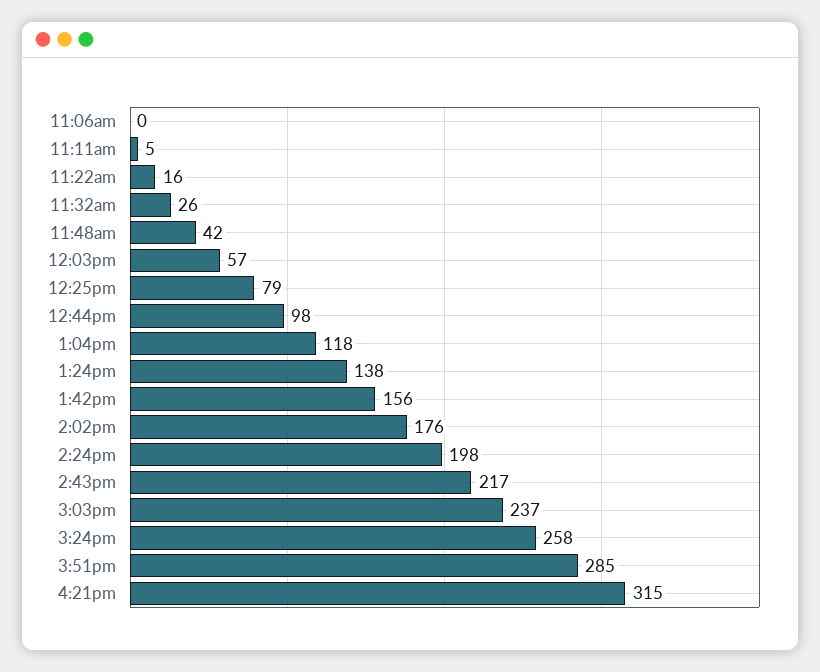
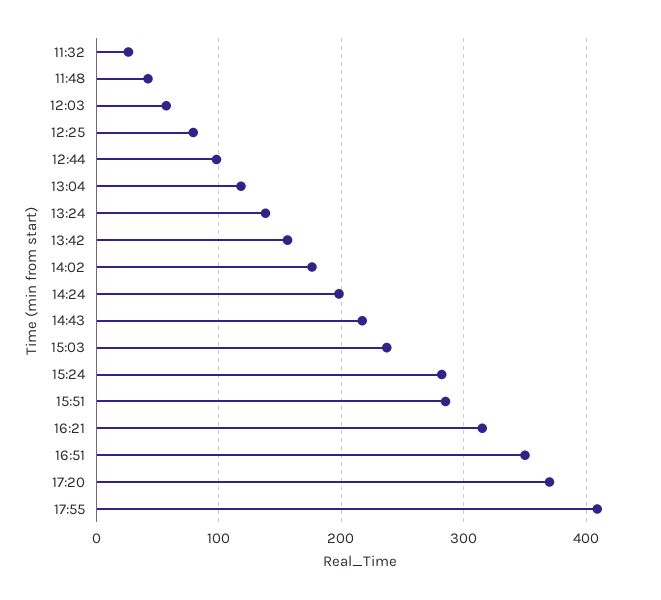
11:06am: 0 -> none
11:11am: 5 -> none
11:22am: 16 -> none
3:24pm: 258 -> 280
16:51: none -> 350
17:20: none -> 370
17:55: none -> 410

